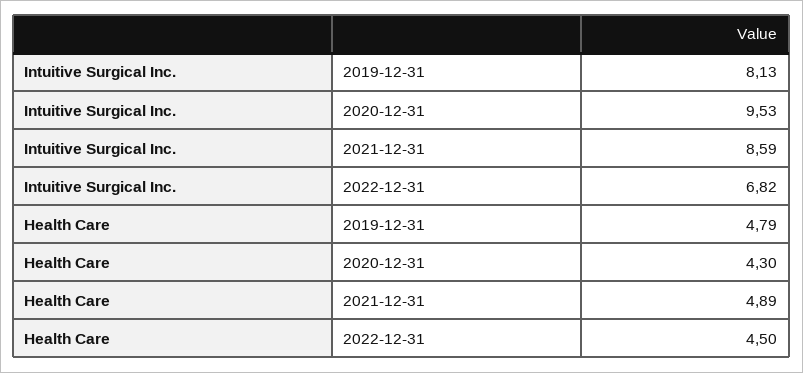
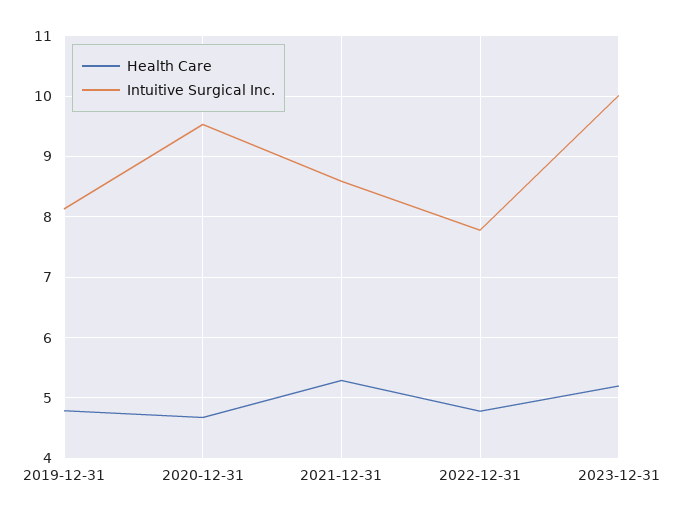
Intuitive Surgical Inc., 2022-12-31: 6.82 -> 7.8
Health Care, 2020-12-31: 4.3 -> 4.7
Health Care, 2021-12-31: 4.89 -> 5.3
Health Care, 2022-12-31: 4.5 -> 4.8
Health Care, 2023-12-31: none -> 5.2
Intuitive Surgical Inc., 2023-12-31: none -> 10

